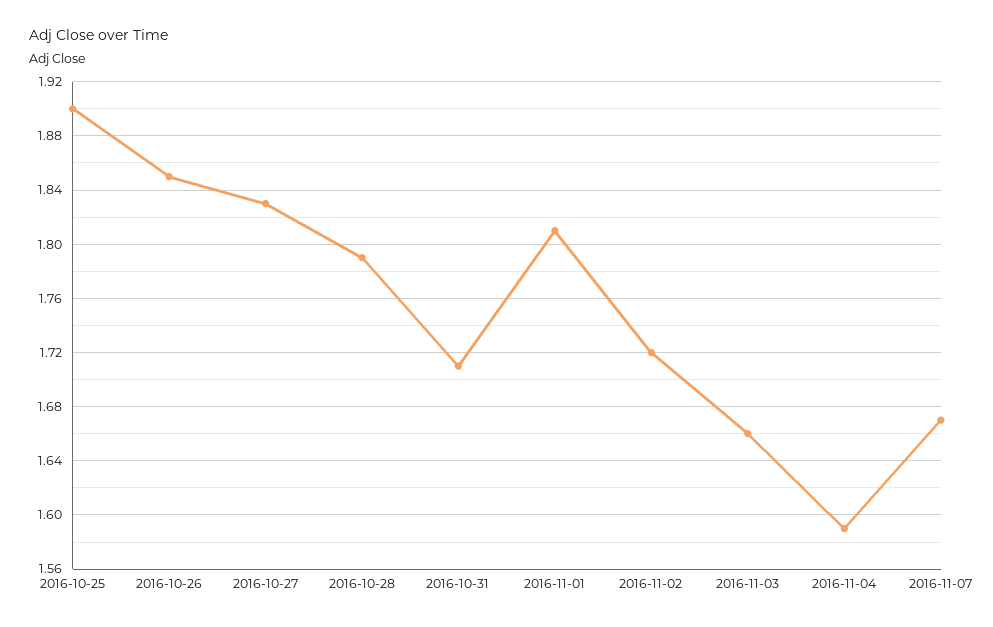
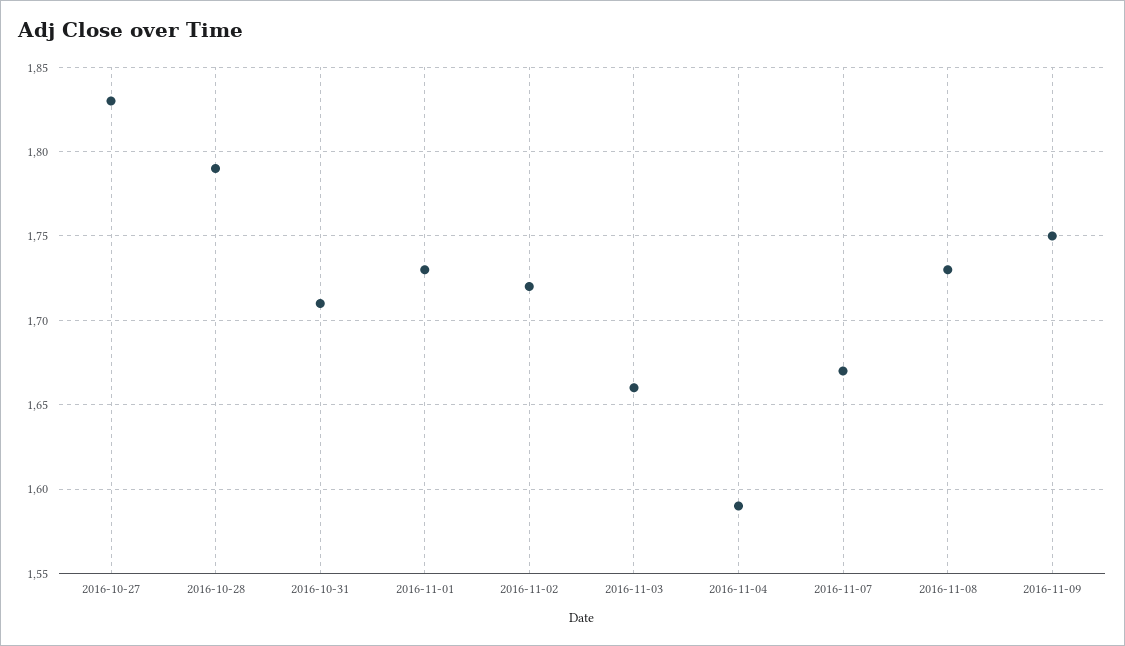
2016-10-25: 1.9 -> none
2016-10-26: 1.85 -> none
2016-11-01: 1.81 -> 1.73
2016-11-08: none -> 1.73
2016-11-09: none -> 1.75

